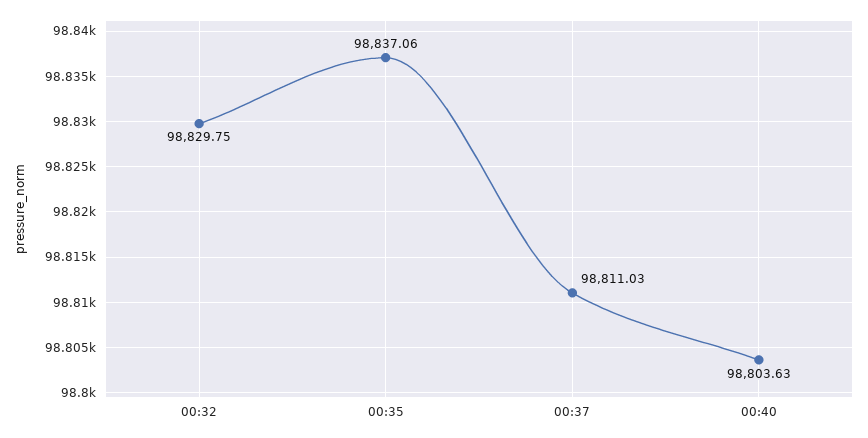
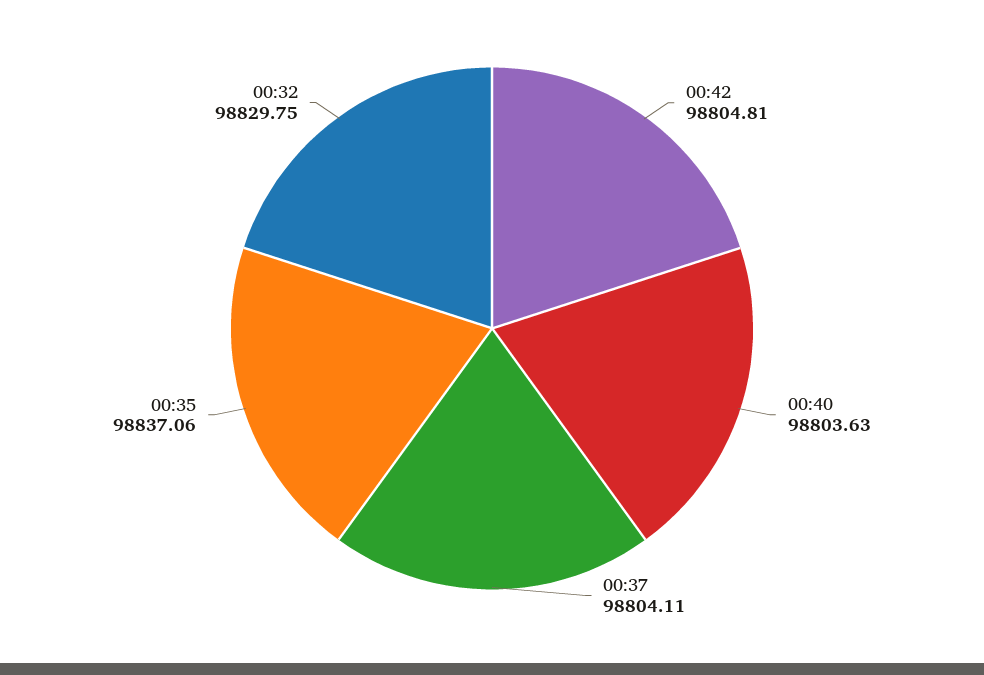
00:37: 98811.03 -> 98804.11
00:42: none -> 98804.81

